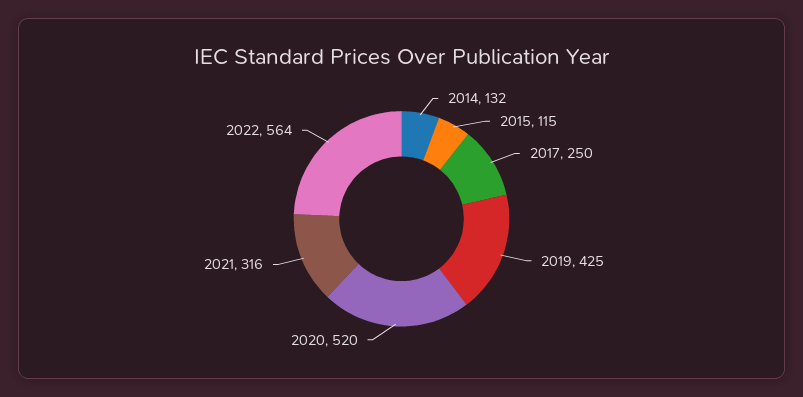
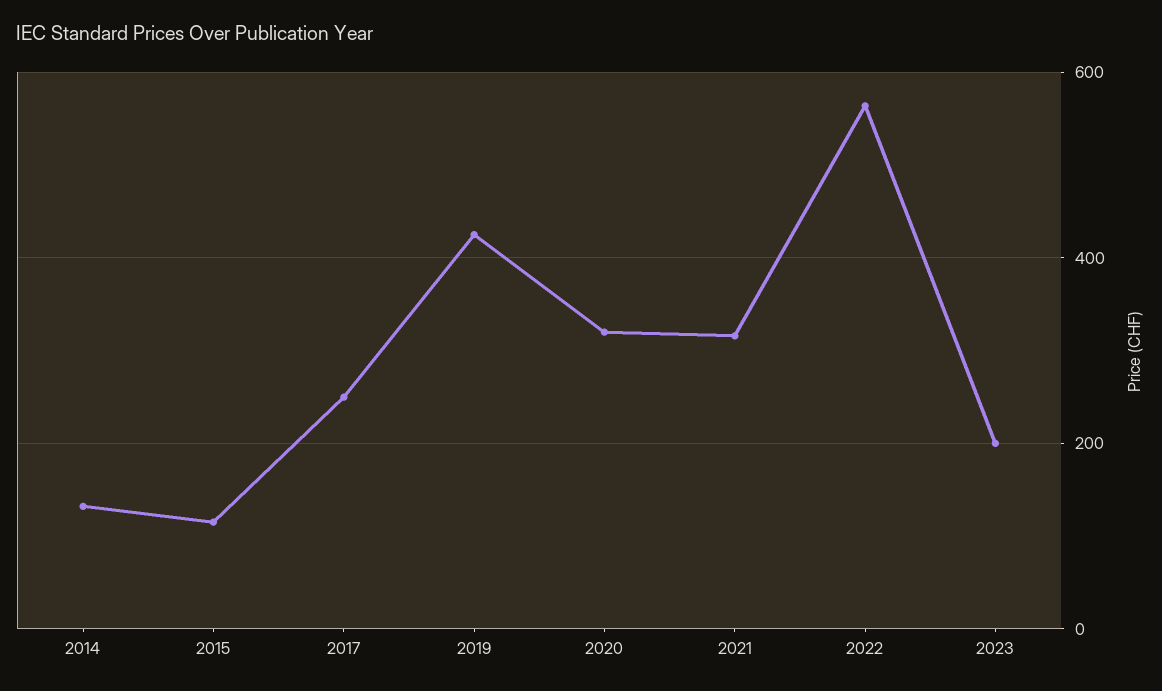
2020: 520 -> 320
2023: none -> 200

